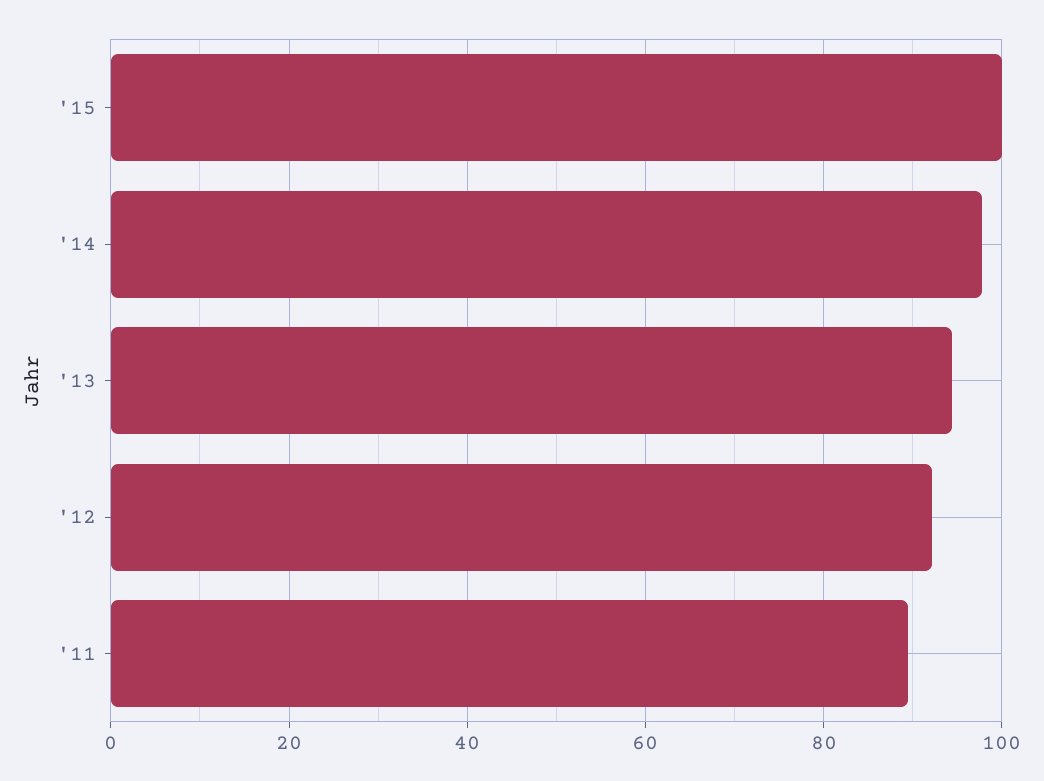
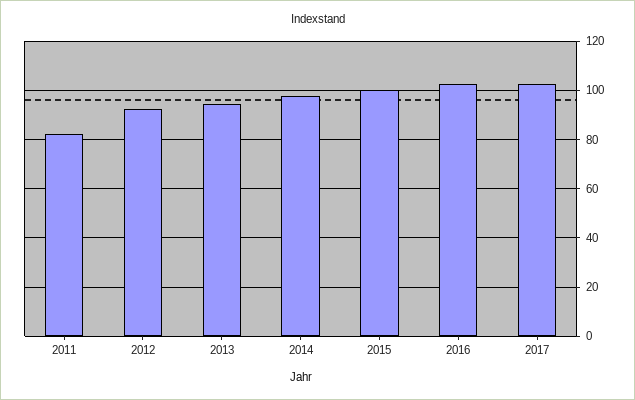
'11: 90 -> 82.5
2016: none -> 102.5
2017: none -> 102.5

